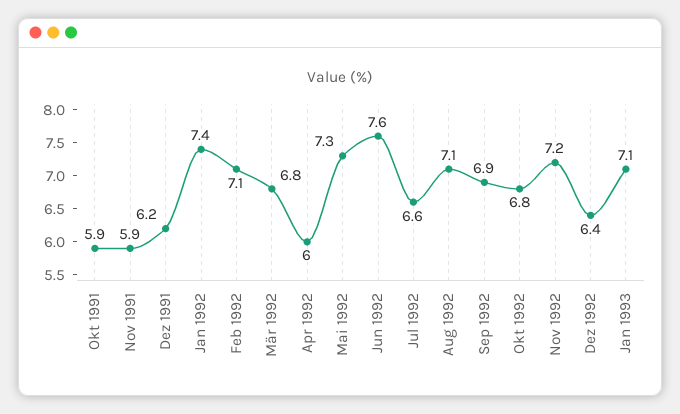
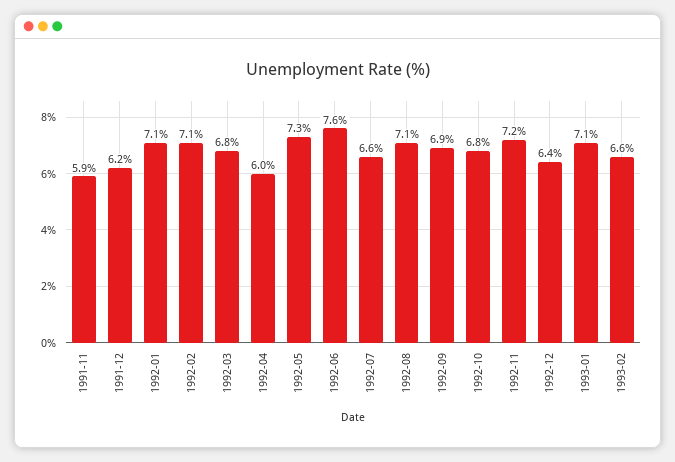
Okt 1991: 5.9 -> none
Jan 1992: 7.4 -> 7.1
1993-02: none -> 6.6

